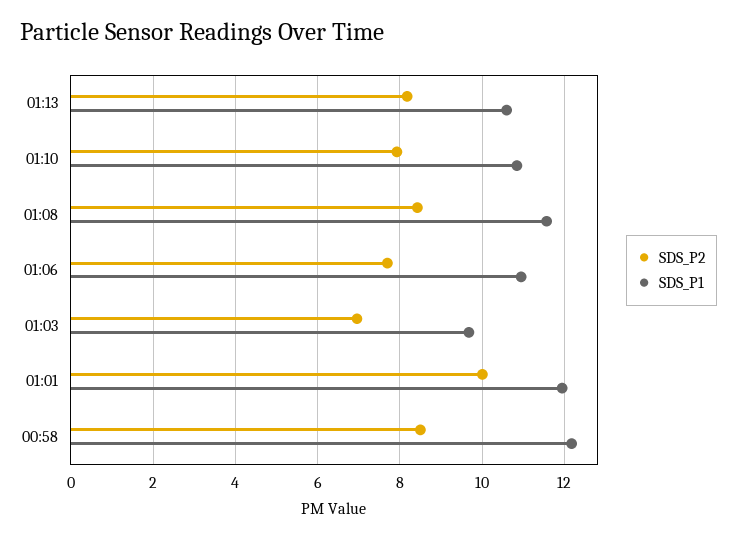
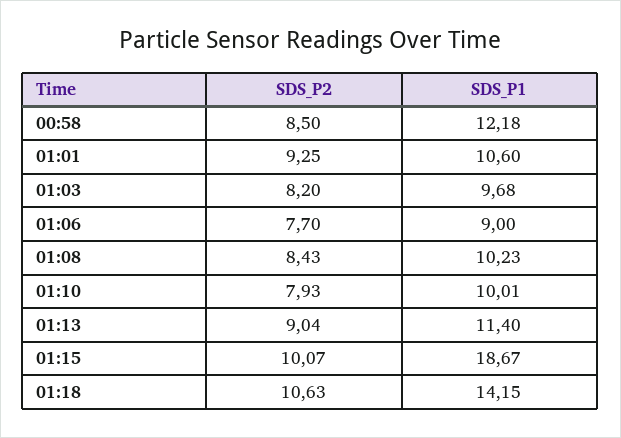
SDS_P2, 01:13: 8.2 -> 9.04
SDS_P1, 01:13: 10.6 -> 11.4
SDS_P1, 01:10: 10.8 -> 10.01
SDS_P1, 01:08: 11.6 -> 10.23
SDS_P1, 01:06: 11 -> 9
SDS_P2, 01:03: 7 -> 8.2
SDS_P2, 01:01: 10 -> 9.25
SDS_P1, 01:01: 12 -> 10.6
SDS_P2, 01:15: none -> 10.07
SDS_P1, 01:15: none -> 18.67
SDS_P2, 01:18: none -> 10.63
SDS_P1, 01:18: none -> 14.15

